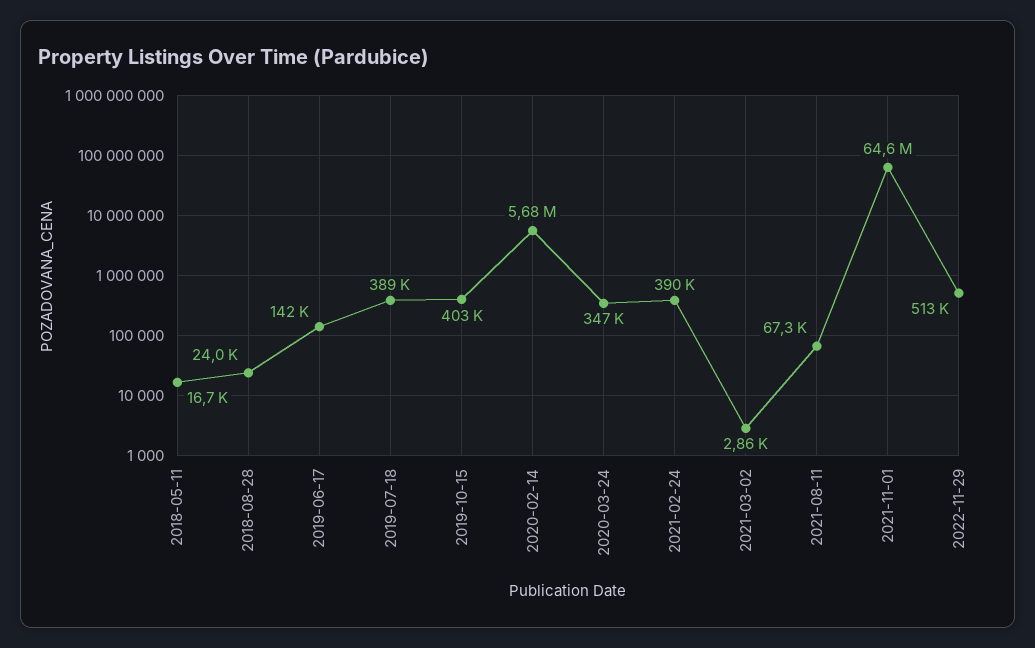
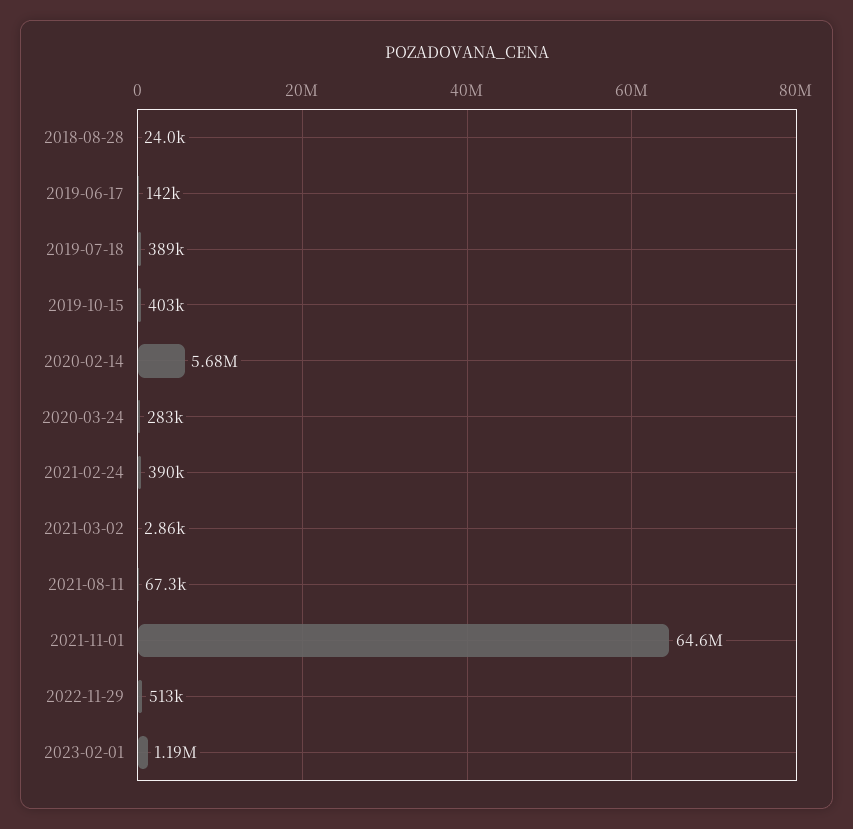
2018-05-11: 16700 -> none
2020-03-24: 347000 -> 283000
2023-02-01: none -> 1190000

